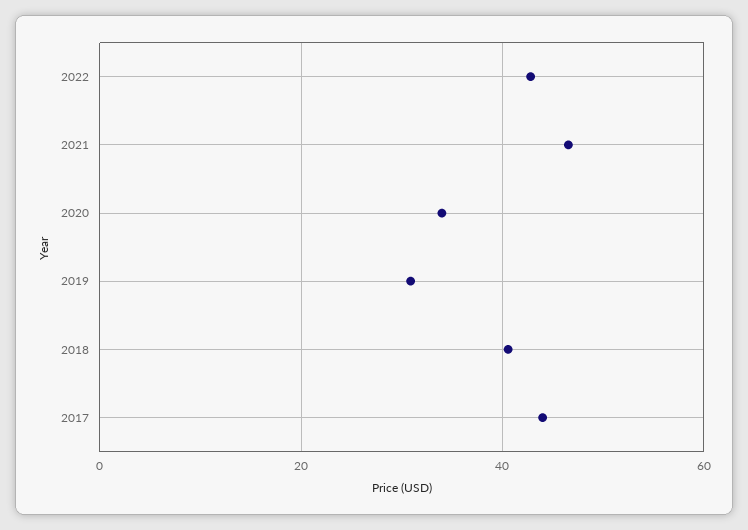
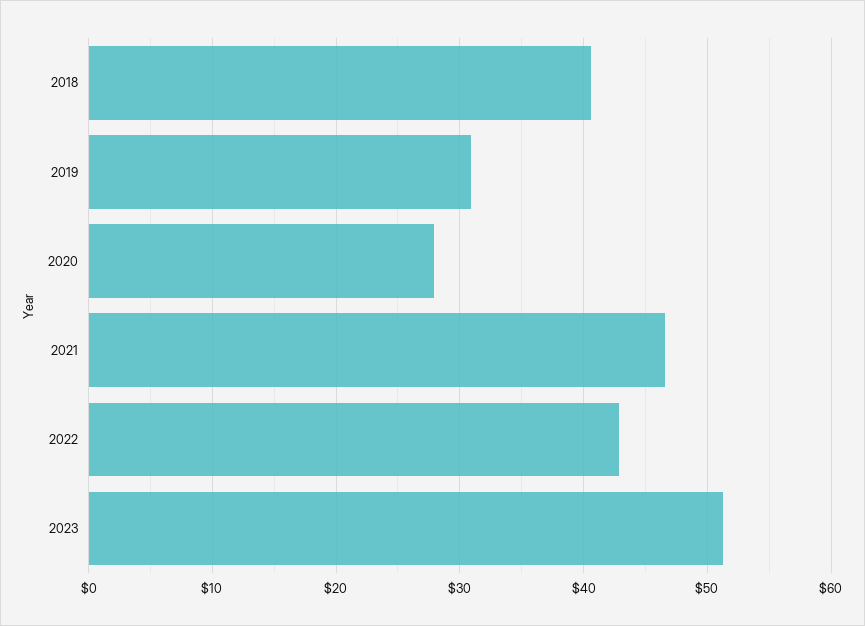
2020: 34 -> 28
2017: 44 -> none
2023: none -> 51

